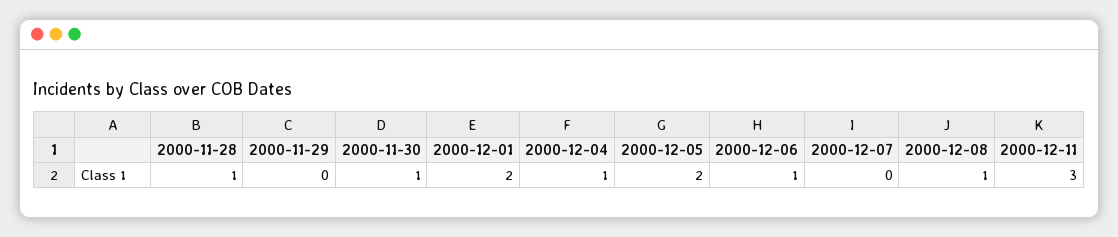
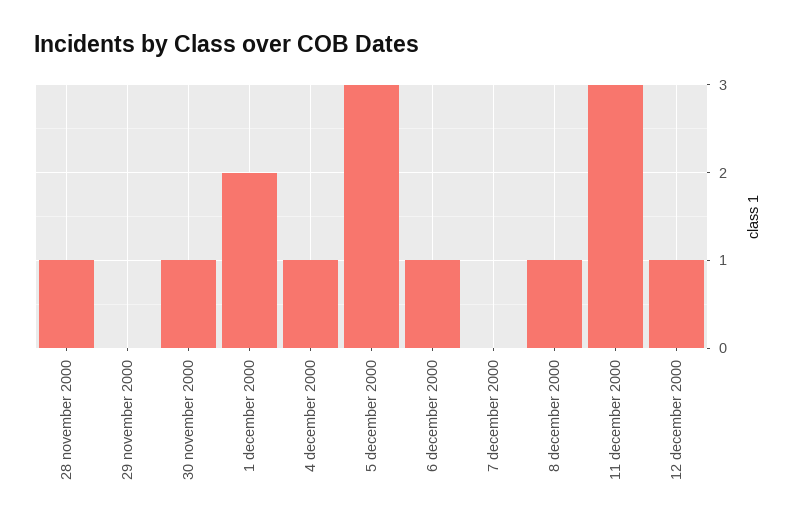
2000-12-05: 2 -> 3
12 december 2000: none -> 1

